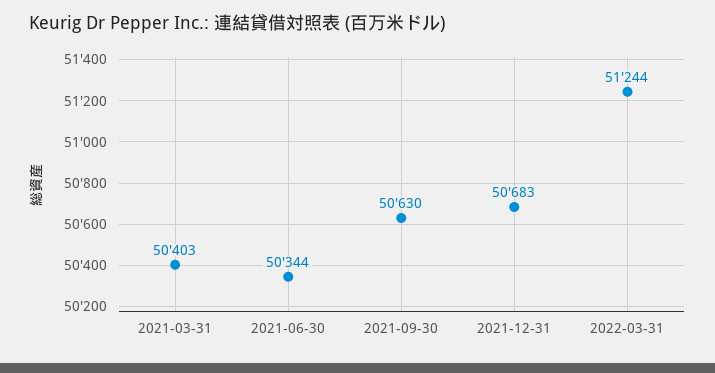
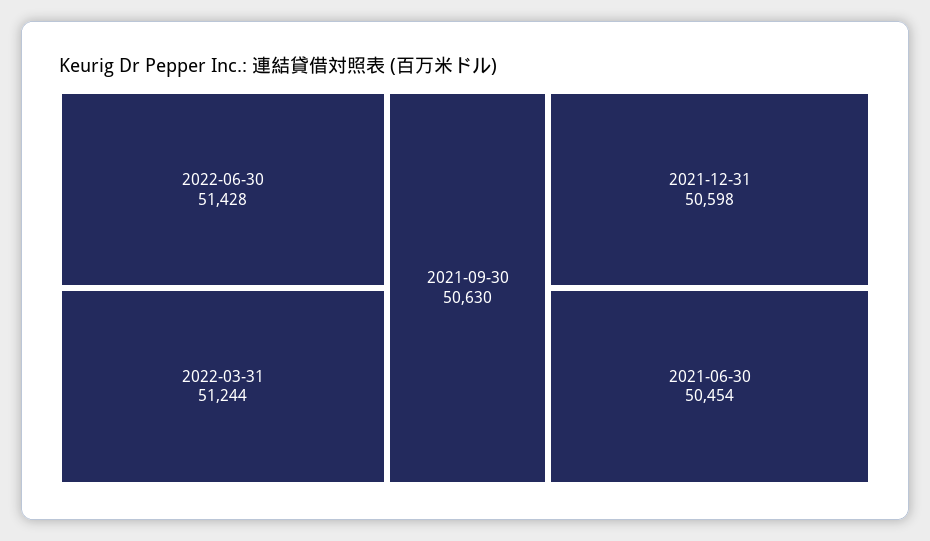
2021-03-31: 50403 -> none
2021-06-30: 50344 -> 50454
2021-12-31: 50683 -> 50598
2022-06-30: none -> 51428

